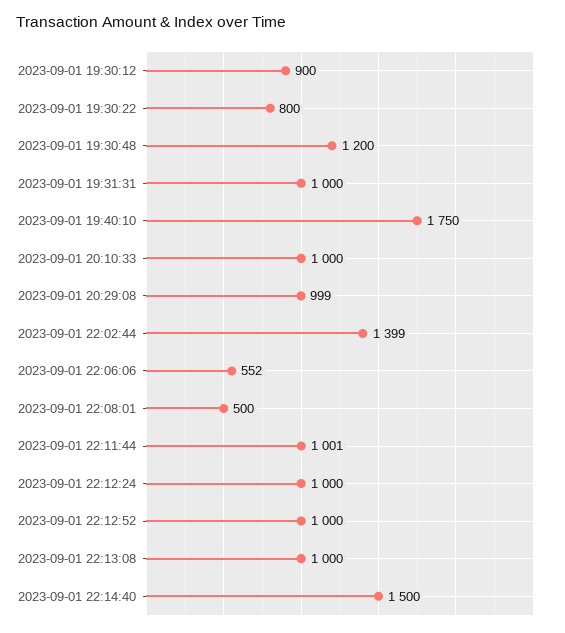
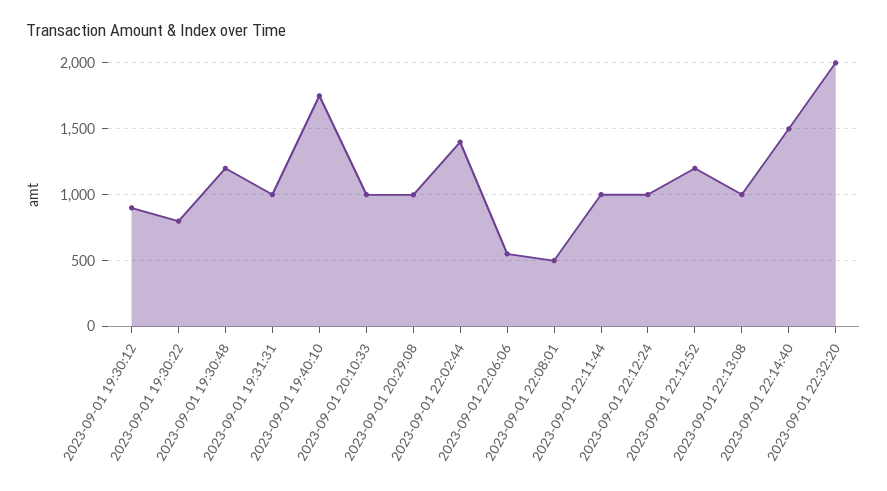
2023-09-01 22:12:52: 1000 -> 1200
2023-09-01 22:32:20: none -> 2000

